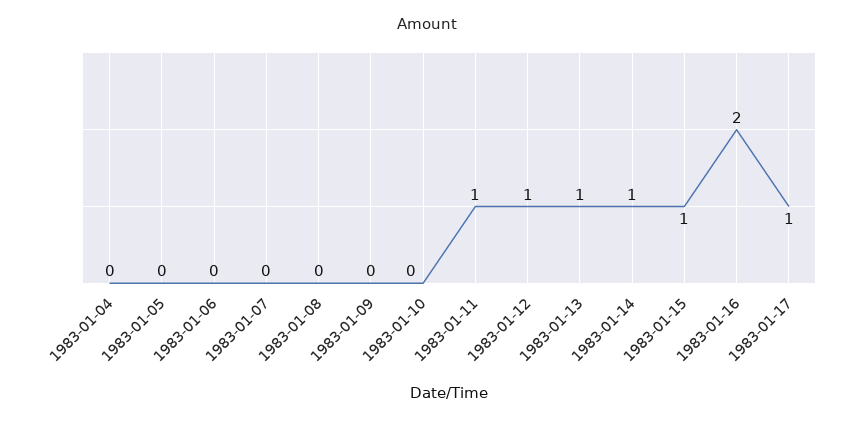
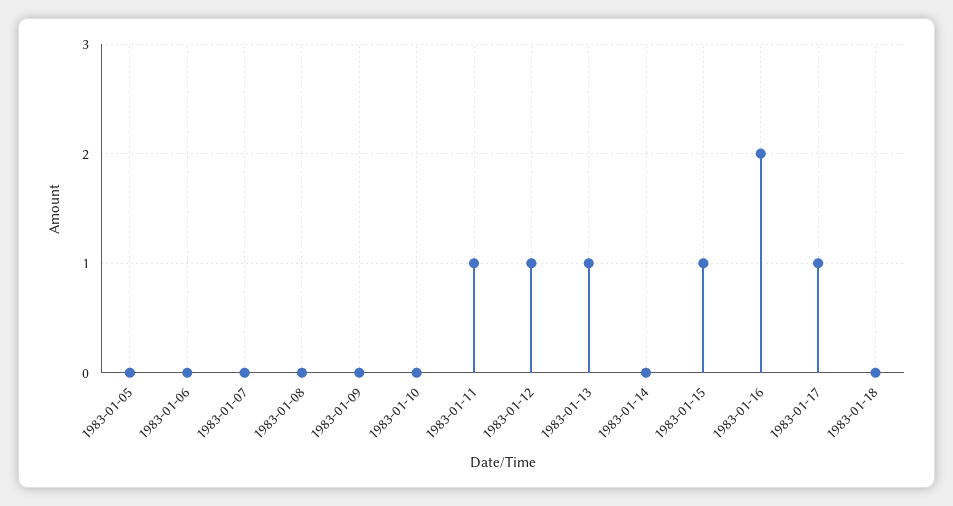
1983-01-04: 0 -> none
1983-01-14: 1 -> 0
1983-01-18: none -> 0

